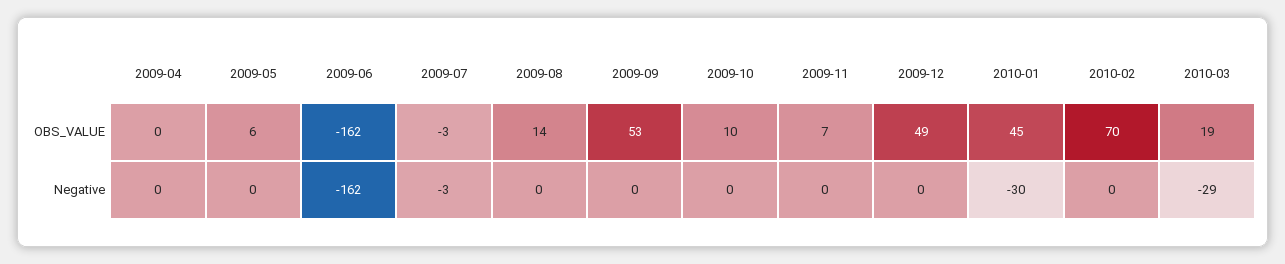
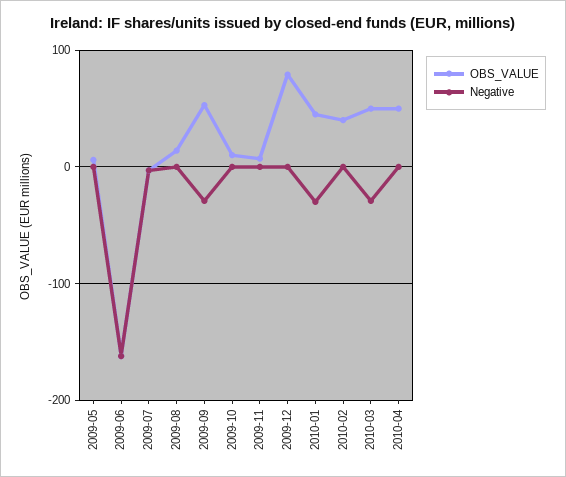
OBS_VALUE, 2009-04: 0 -> none
OBS_VALUE, 2009-12: 49 -> 80
OBS_VALUE, 2010-02: 70 -> 40
OBS_VALUE, 2010-03: 19 -> 50
Negative, 2009-04: 0 -> none
Negative, 2009-09: 0 -> -30
OBS_VALUE, 2010-04: none -> 50
Negative, 2010-04: none -> 0

